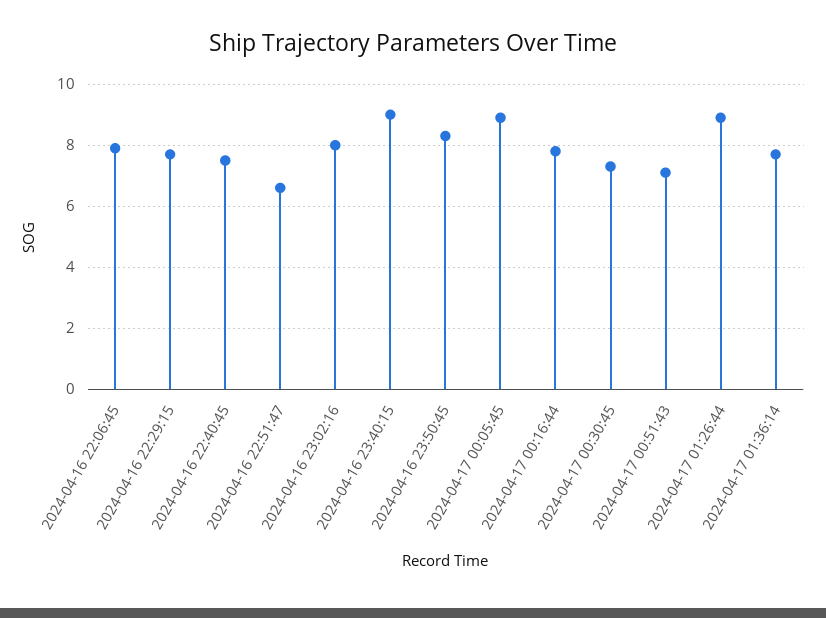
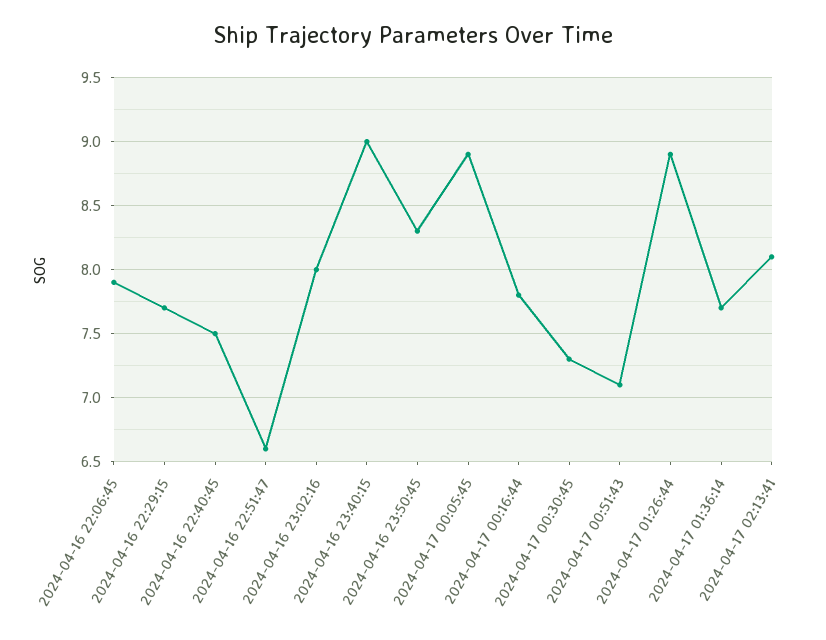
2024-04-17 02:13:41: none -> 8.1

